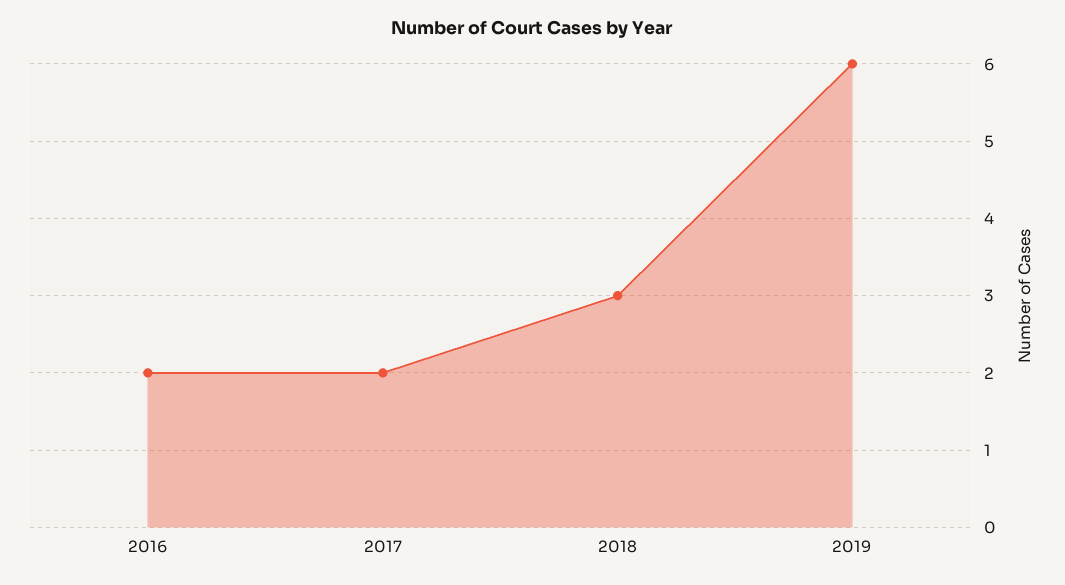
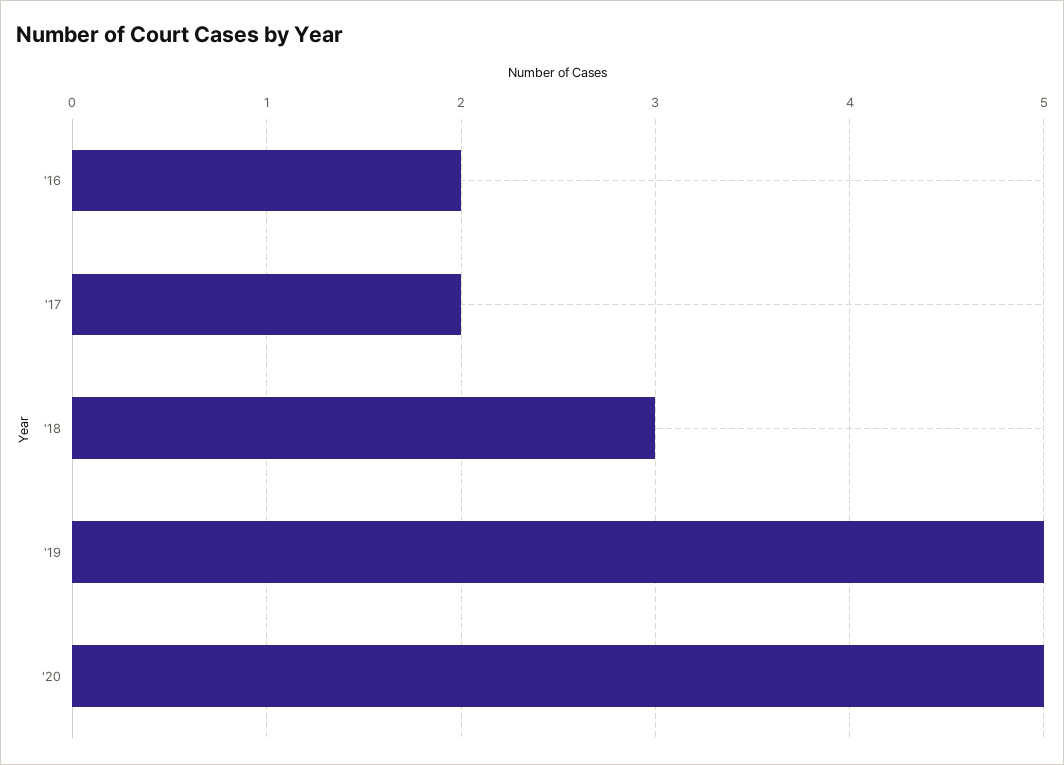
2019: 6 -> 5
'20: none -> 5

